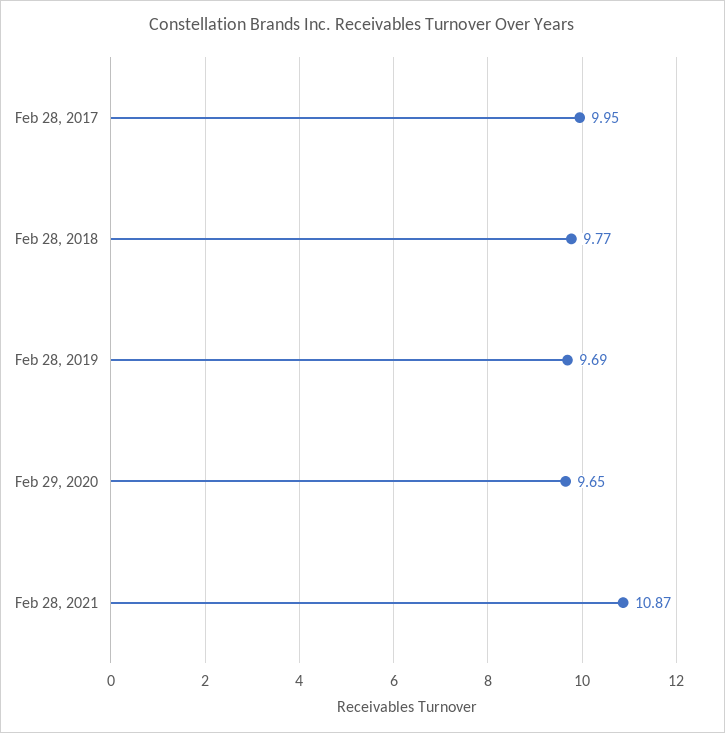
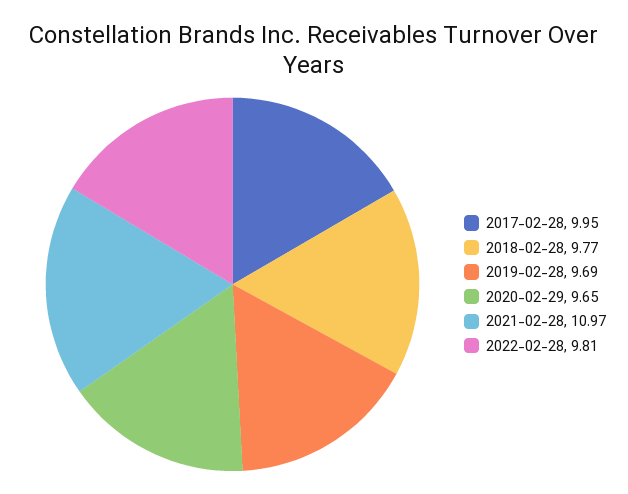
Feb 28, 2021: 10.87 -> 10.97
2022-02-28: none -> 9.81

